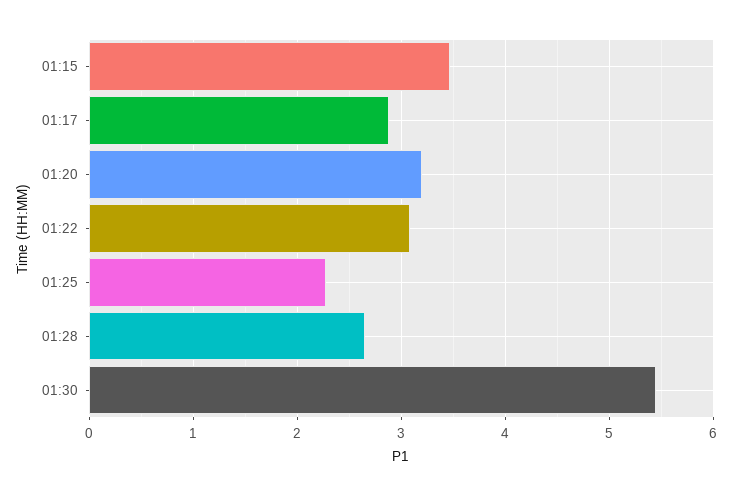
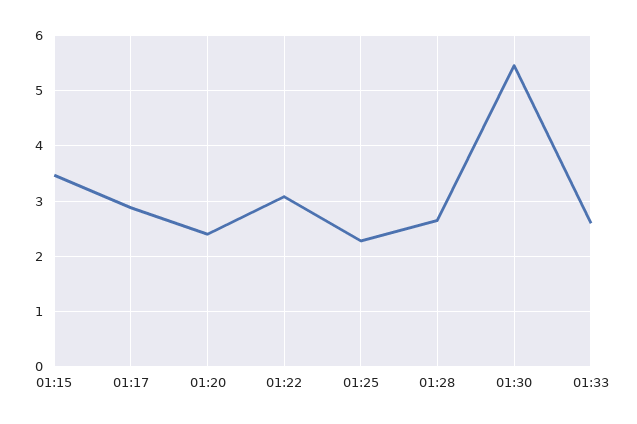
01:20: 3.2 -> 2.4
01:33: none -> 2.6

